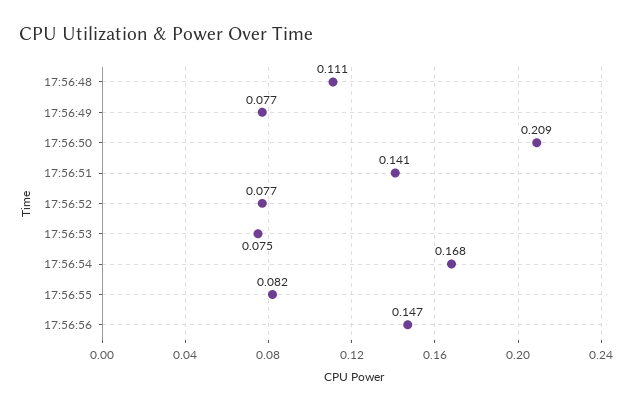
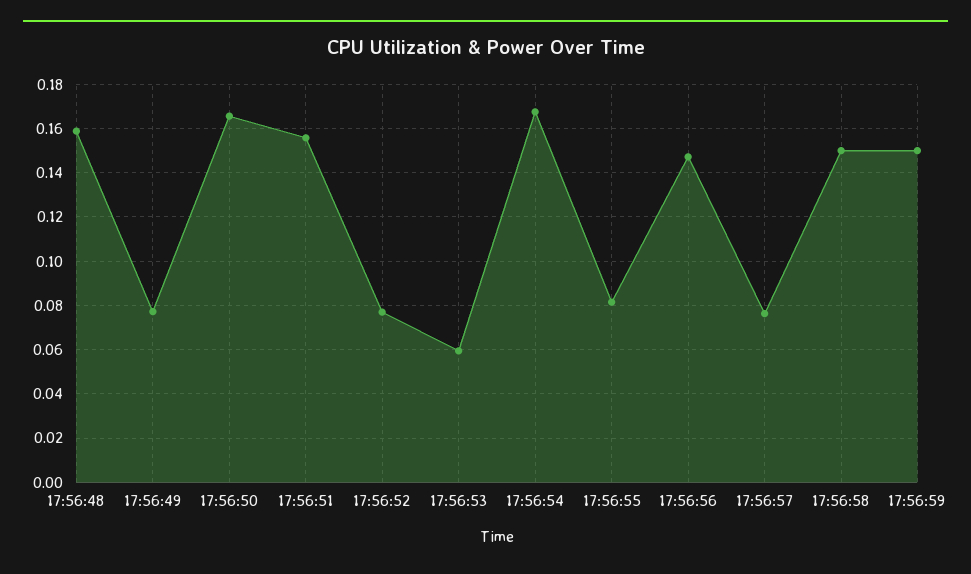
17:56:48: 0.111 -> 0.16
17:56:50: 0.209 -> 0.165
17:56:51: 0.141 -> 0.155
17:56:53: 0.075 -> 0.06
17:56:57: none -> 0.075
17:56:58: none -> 0.15
17:56:59: none -> 0.15

